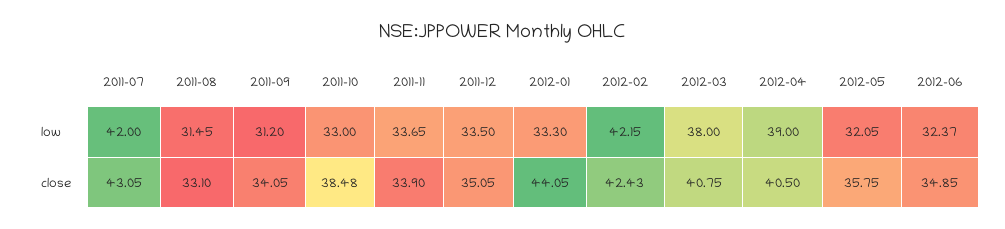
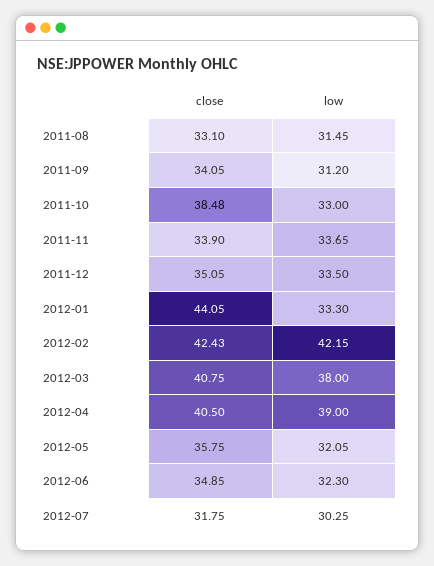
2011-07, low: 42 -> none
2012-06, low: 32.37 -> 32.3
2011-07, close: 43.05 -> none
2012-07, close: none -> 31.75
2012-07, low: none -> 30.25

